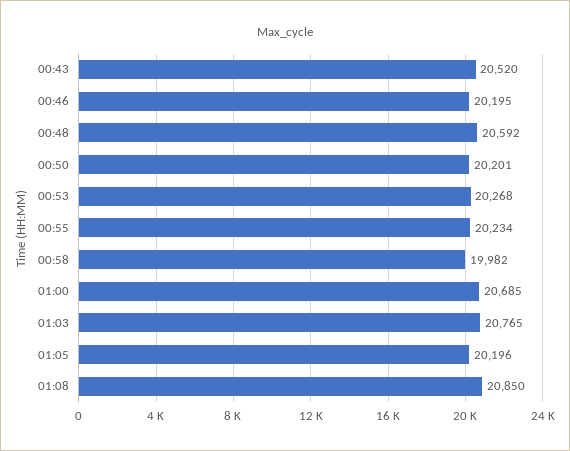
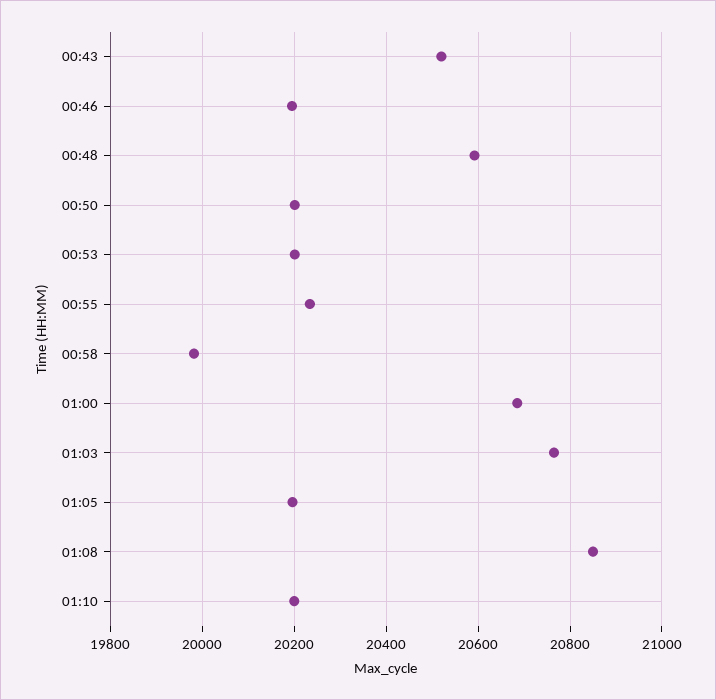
00:53: 20268 -> 20200
01:10: none -> 20200

